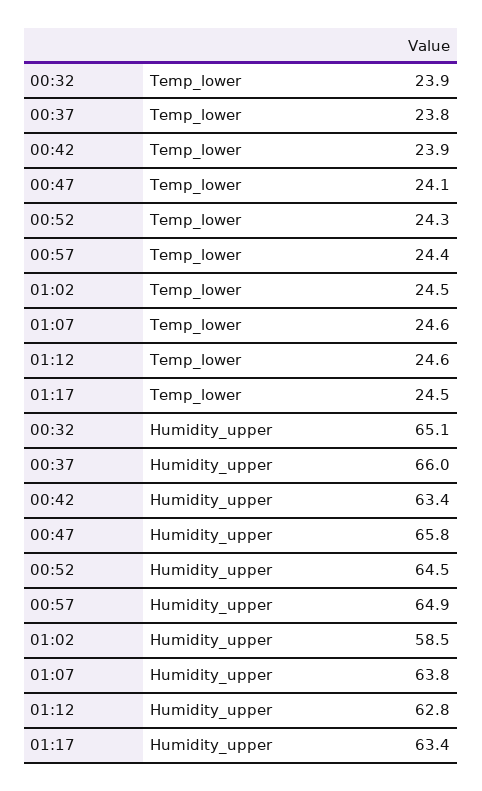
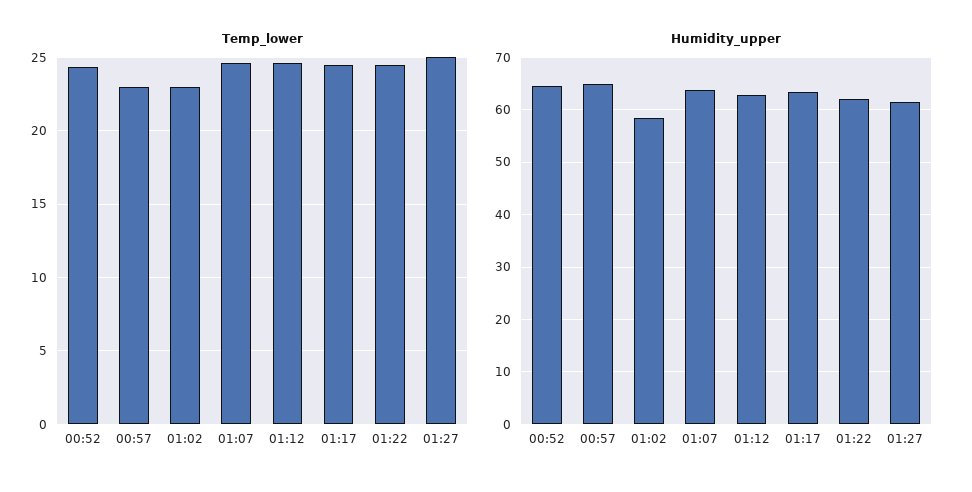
Temp_lower, 00:32: 23.9 -> none
Temp_lower, 00:37: 23.8 -> none
Temp_lower, 00:42: 23.9 -> none
Temp_lower, 00:47: 24.1 -> none
Temp_lower, 00:57: 24.4 -> 23
Temp_lower, 01:02: 24.5 -> 23
Humidity_upper, 00:32: 65.1 -> none
Humidity_upper, 00:37: 66 -> none
Humidity_upper, 00:42: 63.4 -> none
Humidity_upper, 00:47: 65.8 -> none
Temp_lower, 01:22: none -> 24.5
Temp_lower, 01:27: none -> 25
Humidity_upper, 01:22: none -> 62
Humidity_upper, 01:27: none -> 62

